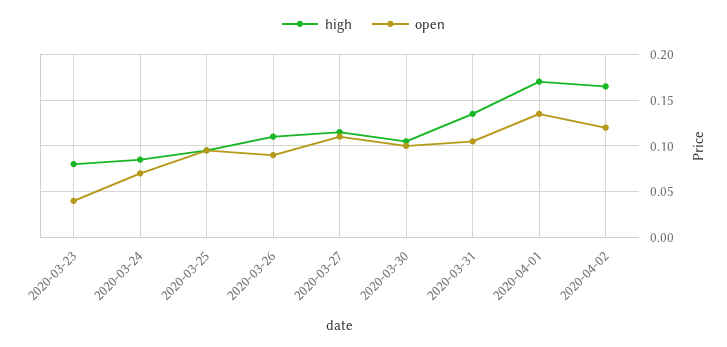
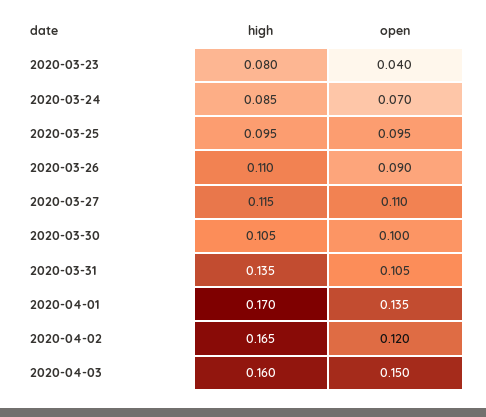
high, 2020-04-03: none -> 0.16
open, 2020-04-03: none -> 0.15

